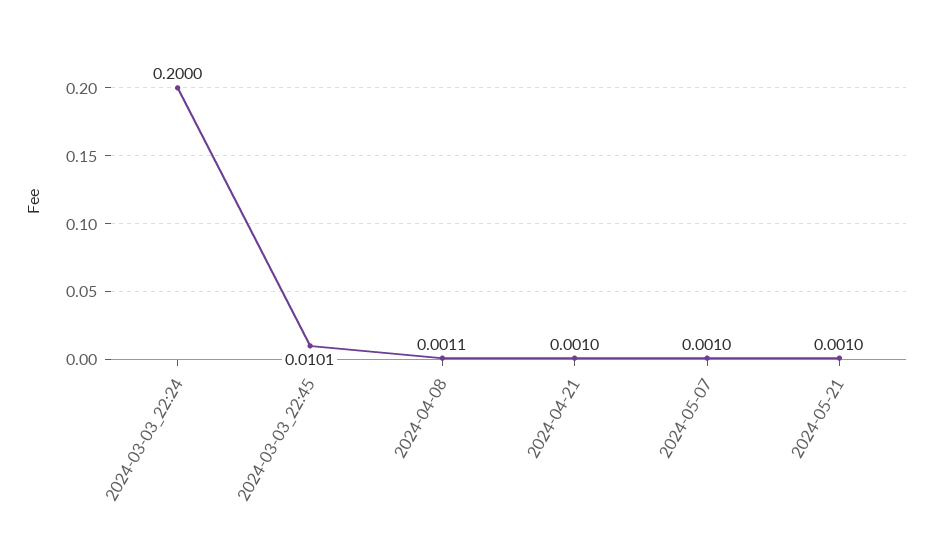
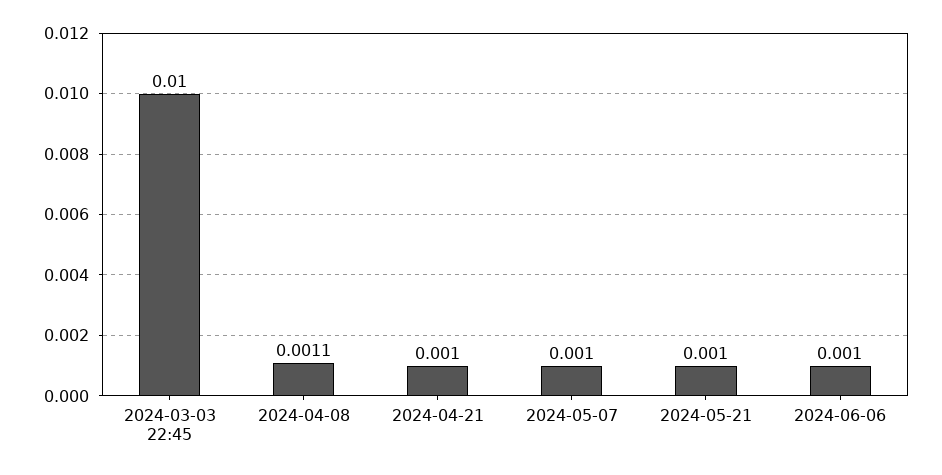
2024-03-03_22:24: 0.2 -> none
2024-03-03_22:45: 0.0101 -> 0.01
2024-06-06: none -> 0.001

